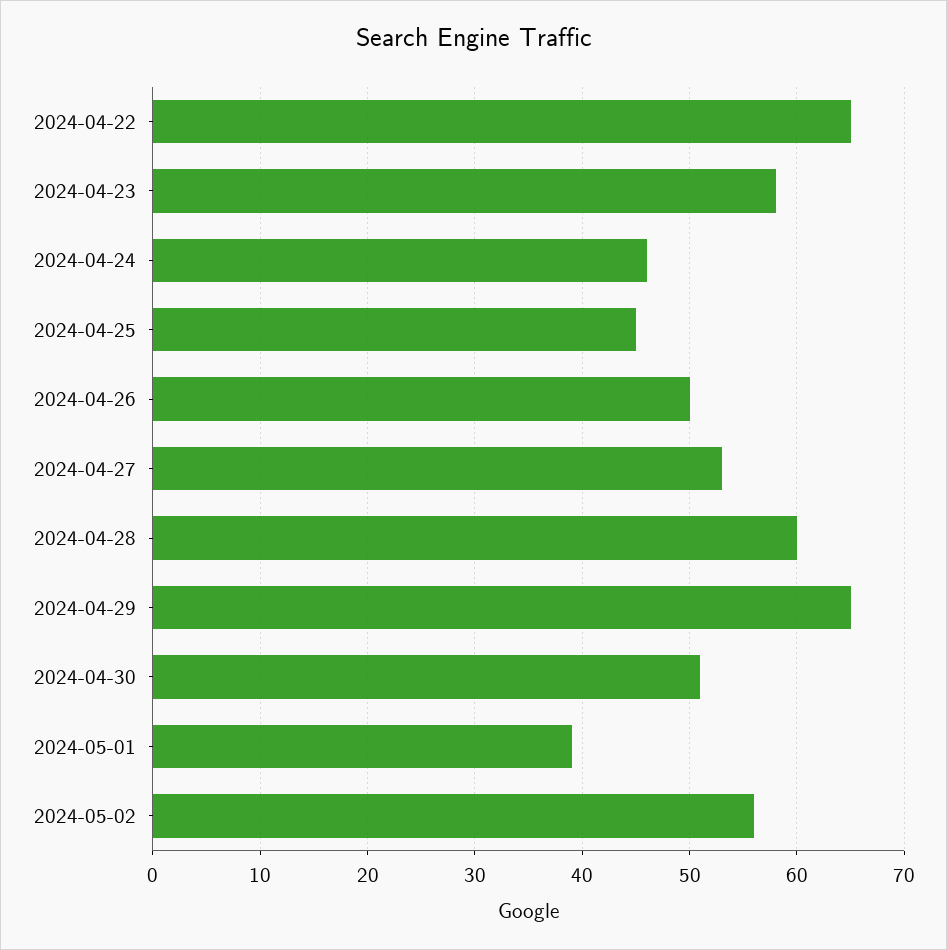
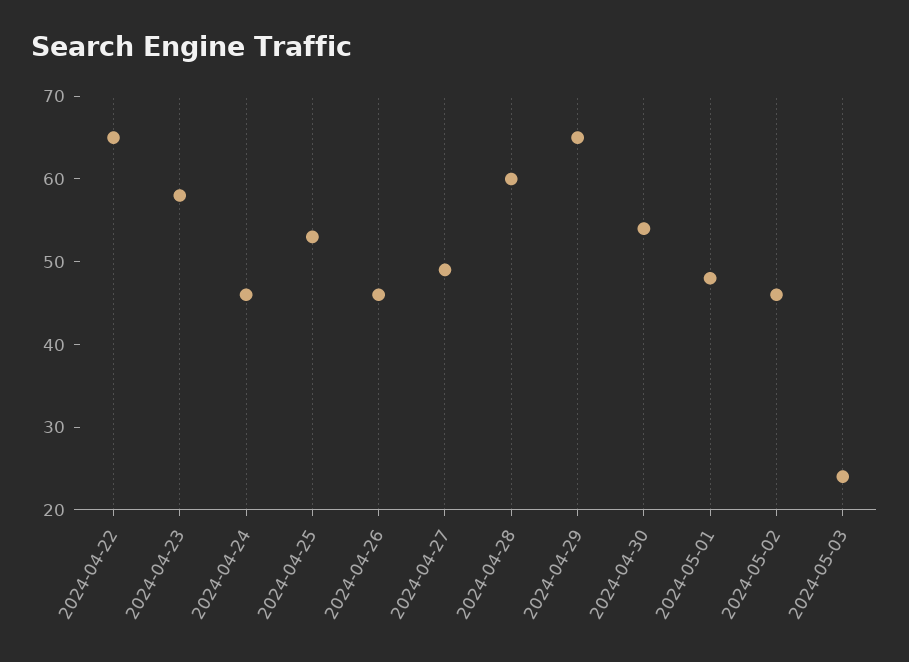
2024-04-25: 45 -> 53
2024-04-26: 50 -> 46
2024-04-27: 53 -> 49
2024-04-30: 51 -> 54
2024-05-01: 39 -> 48
2024-05-02: 56 -> 46
2024-05-03: none -> 24

